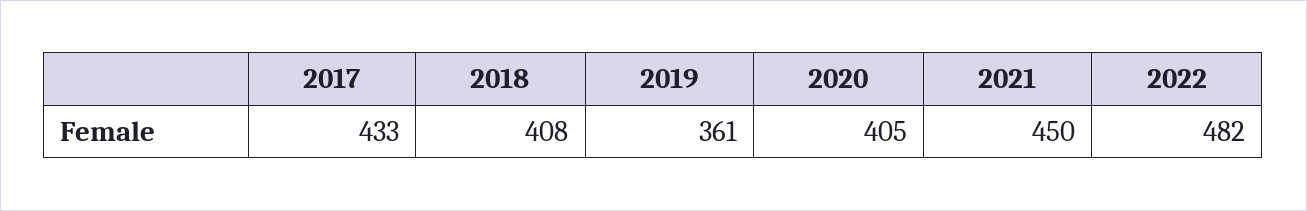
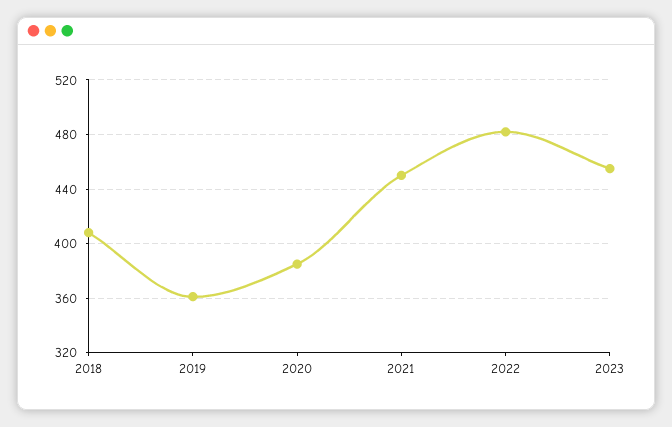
2017: 433 -> none
2020: 405 -> 385
2023: none -> 455

